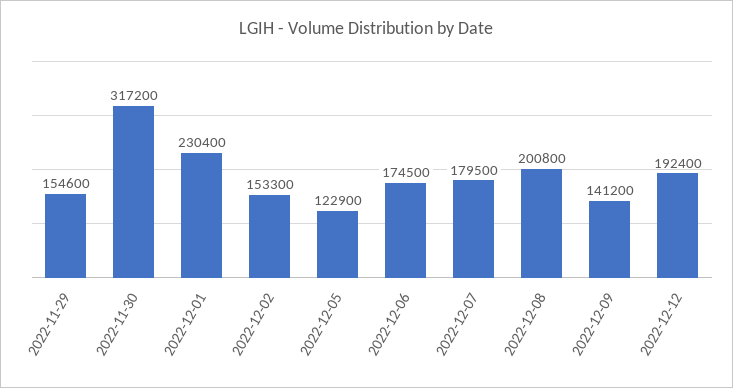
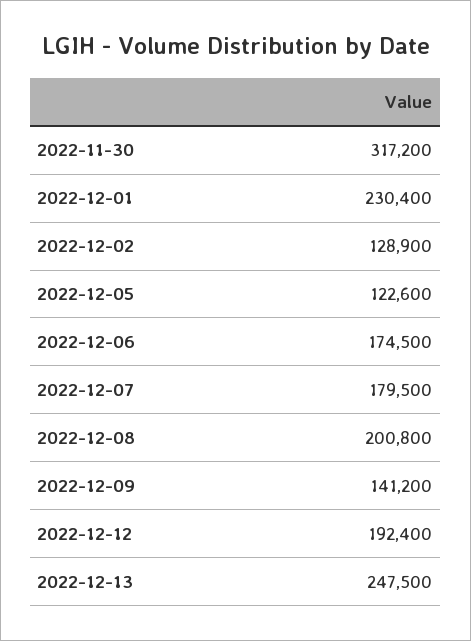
2022-11-29: 154600 -> none
2022-12-02: 153300 -> 128900
2022-12-05: 122900 -> 122600
2022-12-13: none -> 247500

